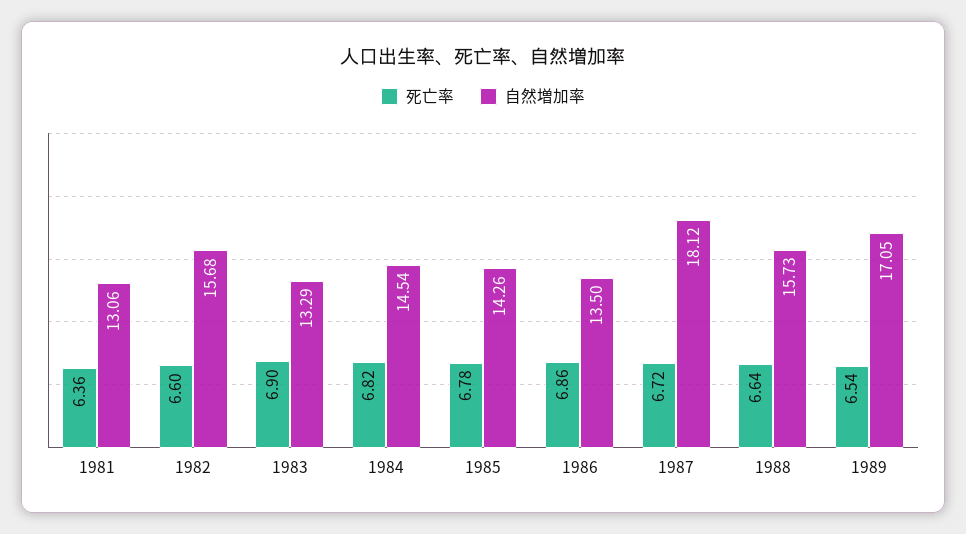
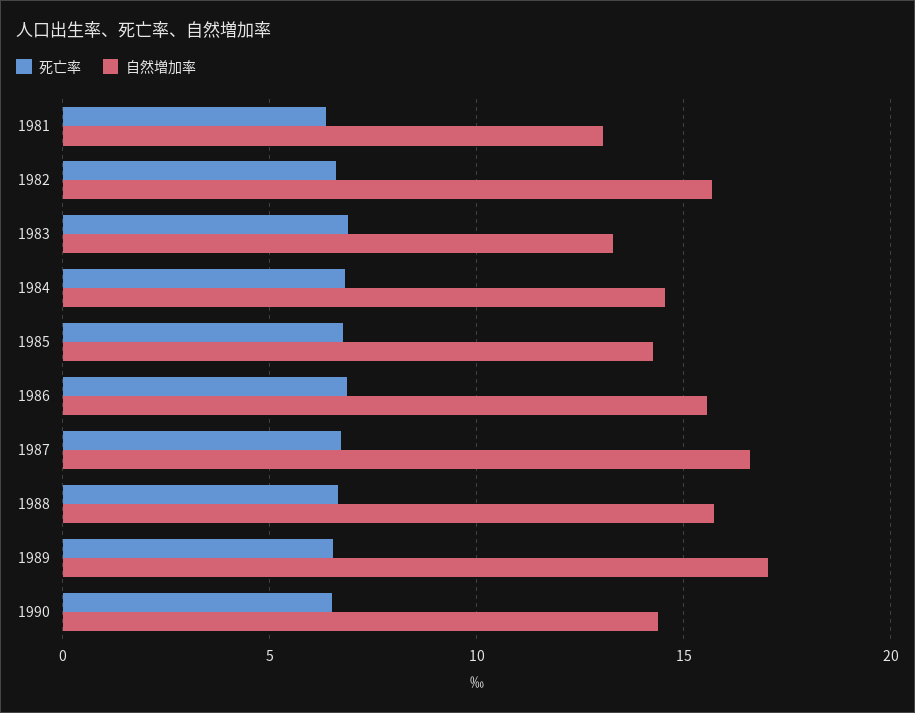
自然増加率, 1986: 13.5 -> 15.5
自然増加率, 1987: 18.12 -> 16.5
死亡率, 1990: none -> 6.5
自然増加率, 1990: none -> 14.5

